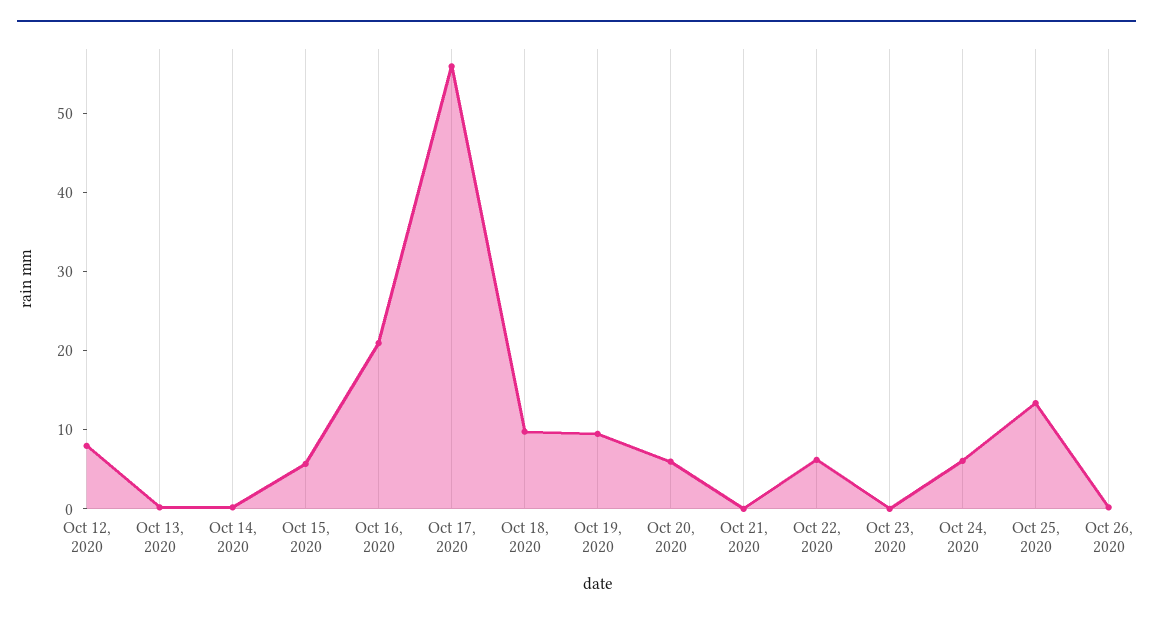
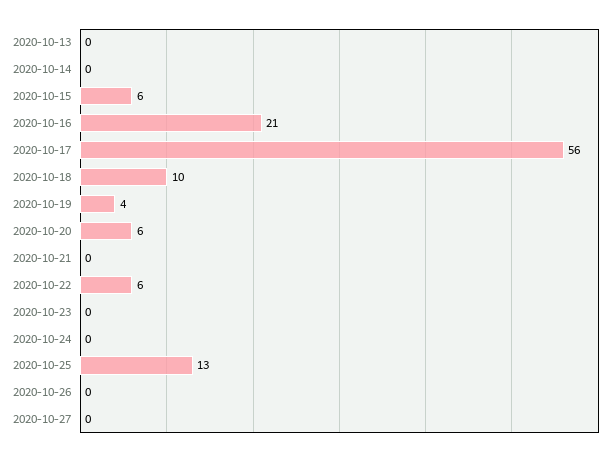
Oct 12, 2020: 8 -> none
Oct 19, 2020: 10 -> 4
Oct 24, 2020: 6 -> 0
2020-10-27: none -> 0

